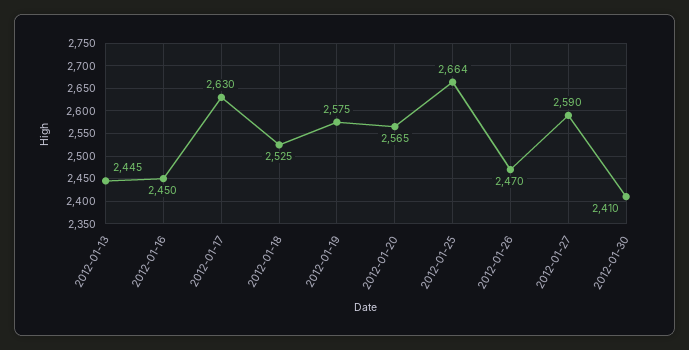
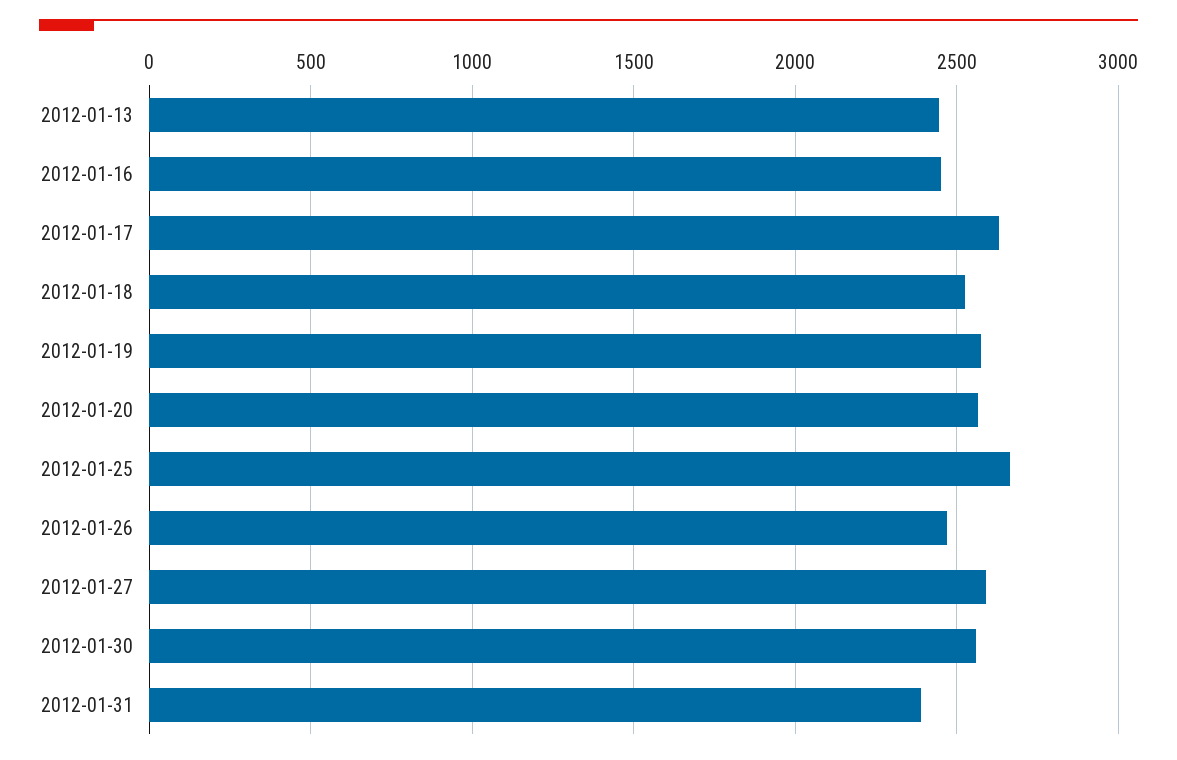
2012-01-30: 2410 -> 2550
2012-01-31: none -> 2400

